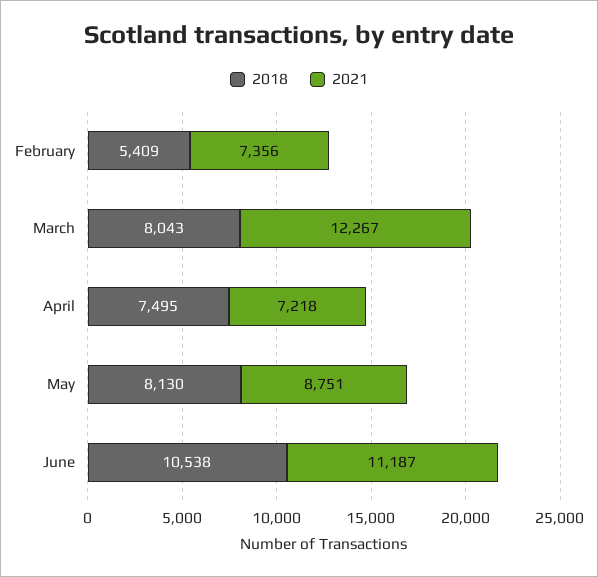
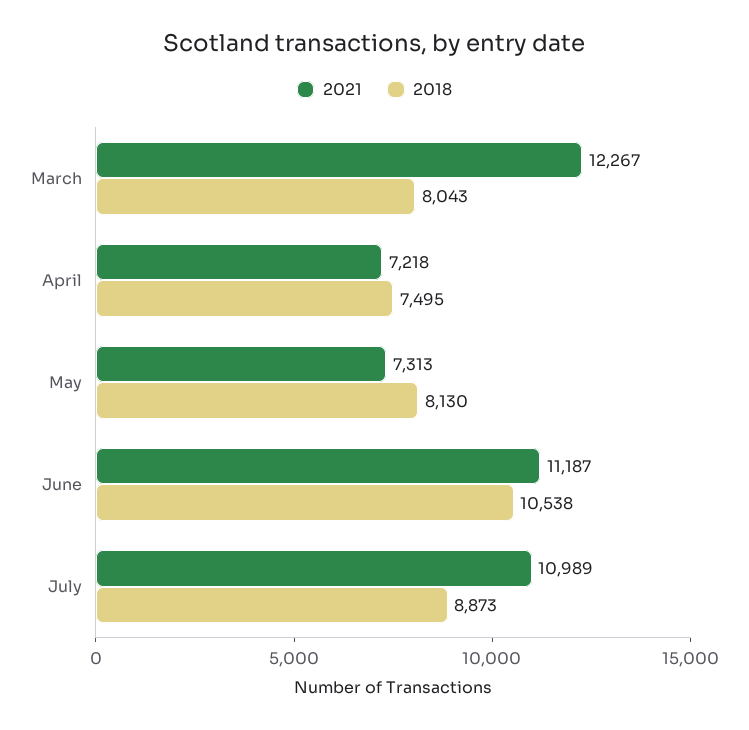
2018, February: 5409 -> none
2021, February: 7356 -> none
2021, May: 8751 -> 7313
2021, July: none -> 10989
2018, July: none -> 8873

